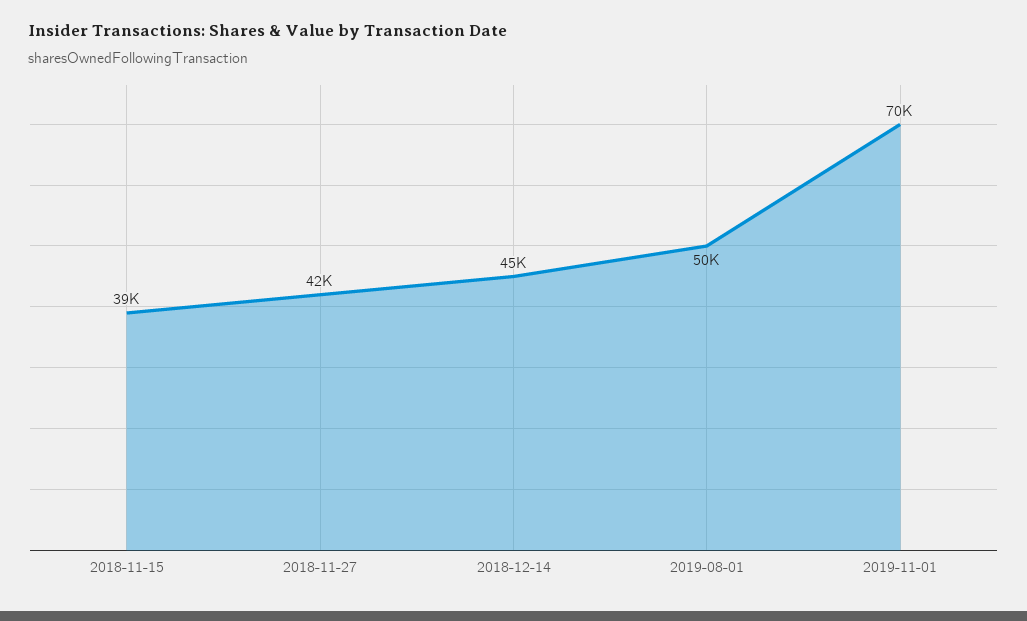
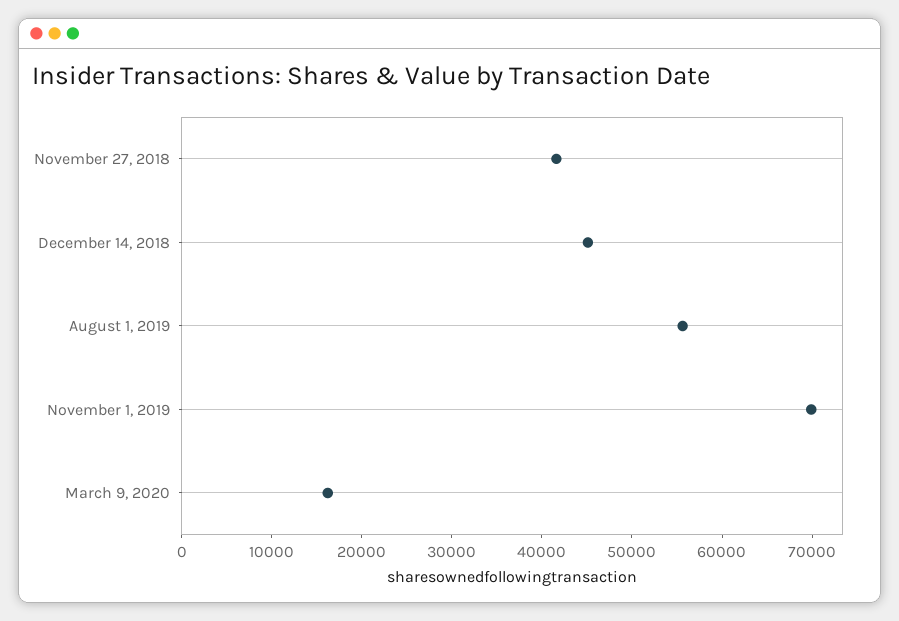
2018-11-15: 39000 -> none
2019-08-01: 50000 -> 56000
March 9, 2020: none -> 16000

